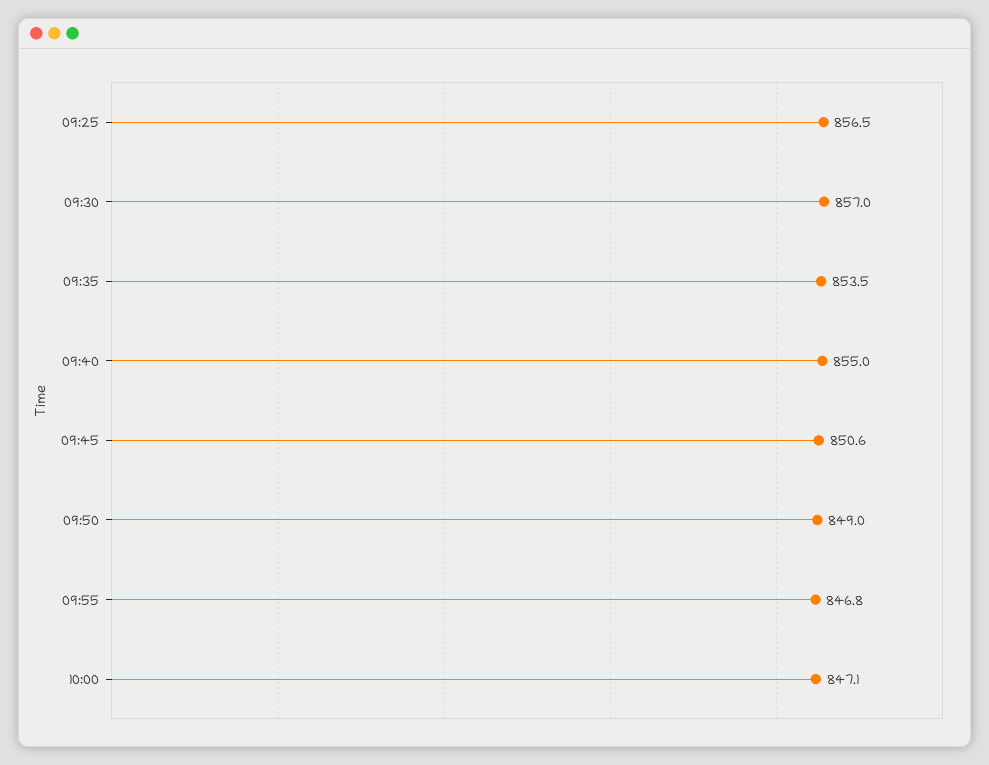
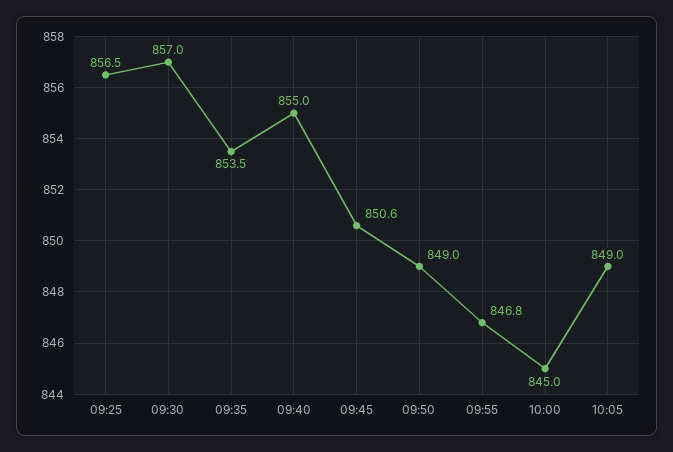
10:00: 847.1 -> 845
10:05: none -> 849

